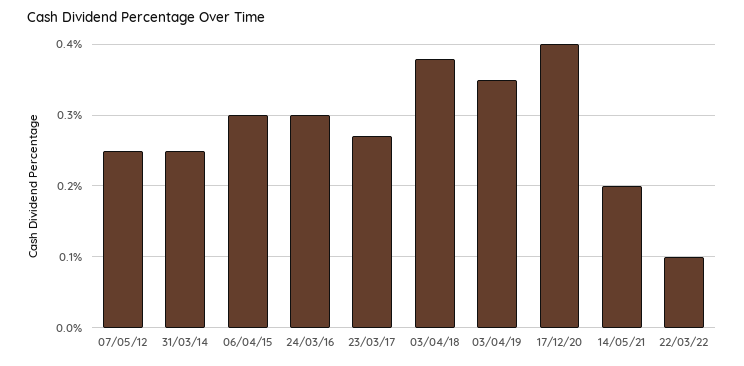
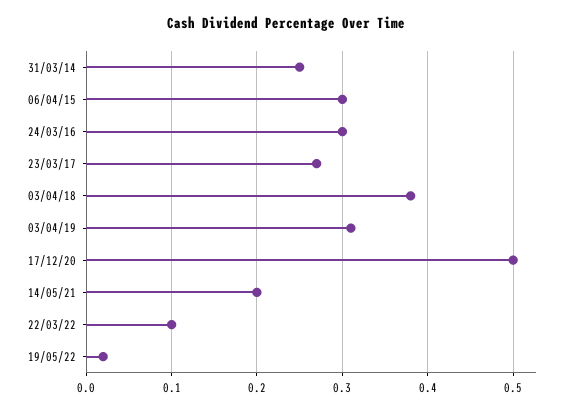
07/05/12: 0.25 -> none
03/04/19: 0.35 -> 0.31
17/12/20: 0.4 -> 0.5
19/05/22: none -> 0.02

